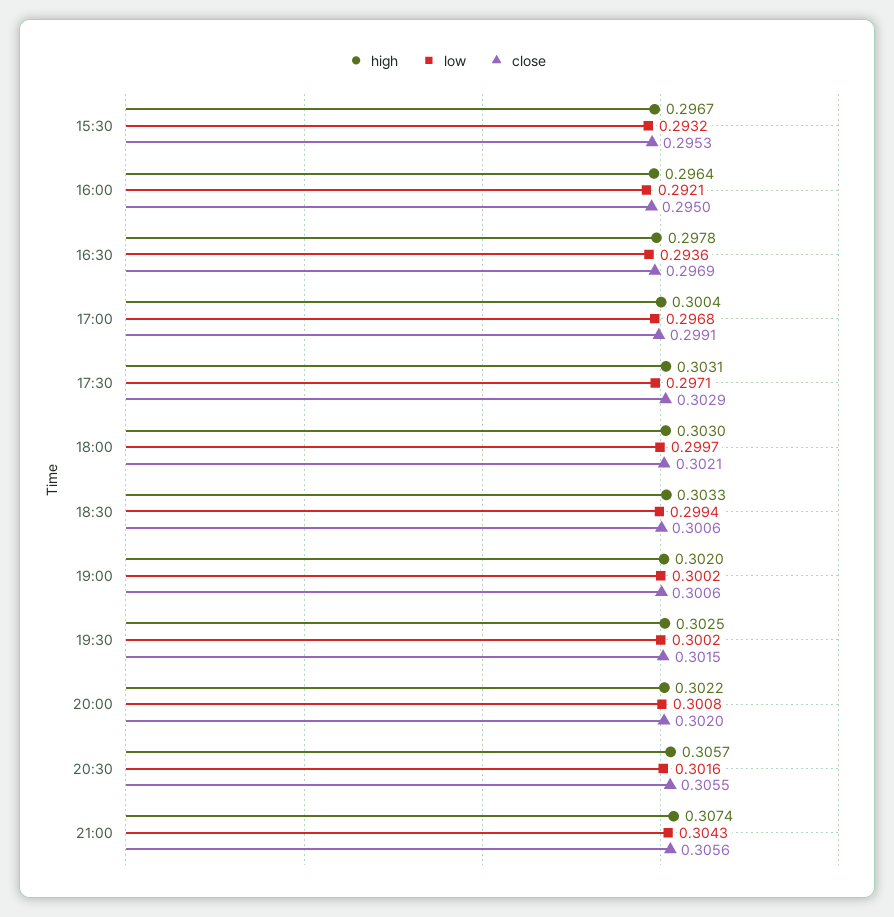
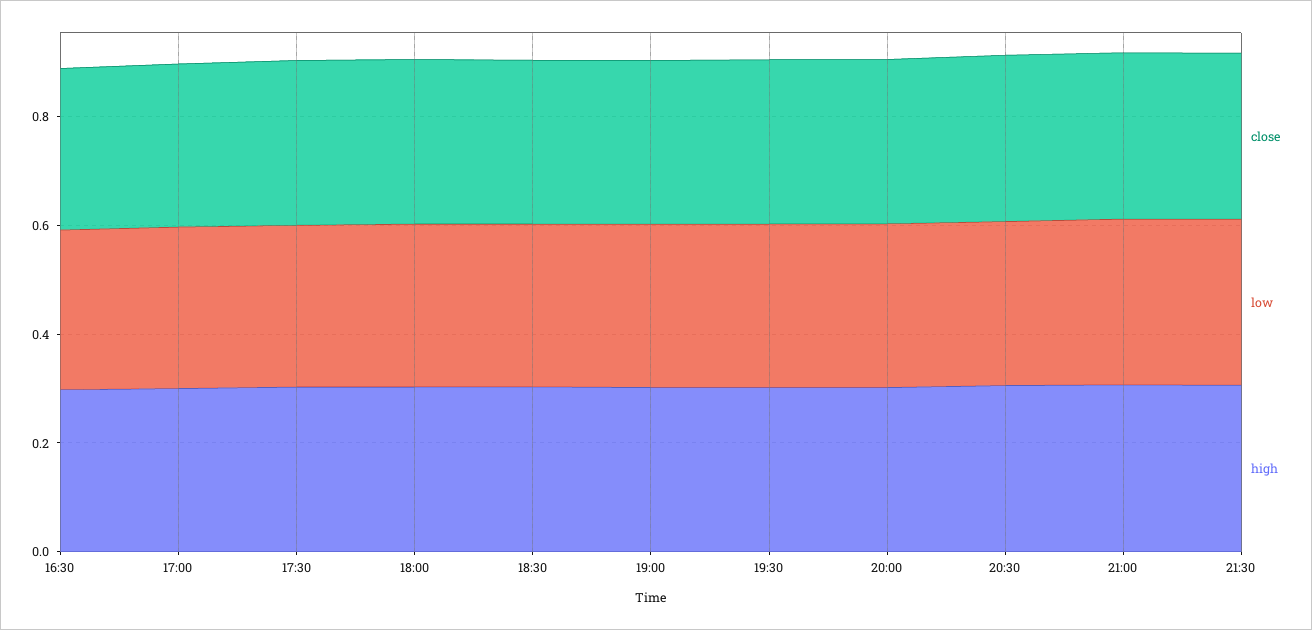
high, 15:30: 0.2967 -> none
low, 15:30: 0.2932 -> none
close, 15:30: 0.2953 -> none
high, 16:00: 0.2964 -> none
low, 16:00: 0.2921 -> none
close, 16:00: 0.295 -> none
close, 21:30: none -> 0.3
low, 21:30: none -> 0.3
high, 21:30: none -> 0.3

